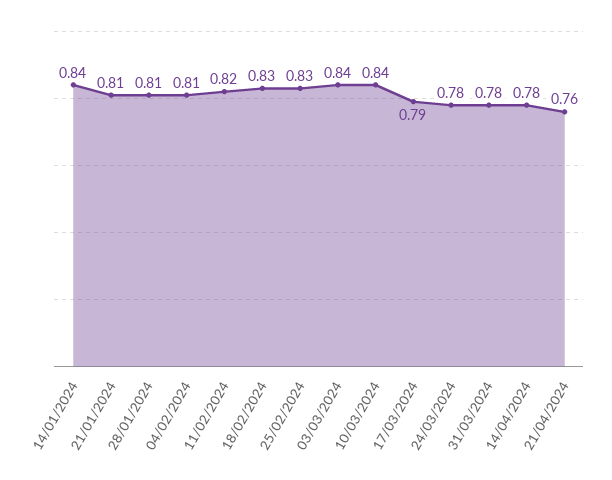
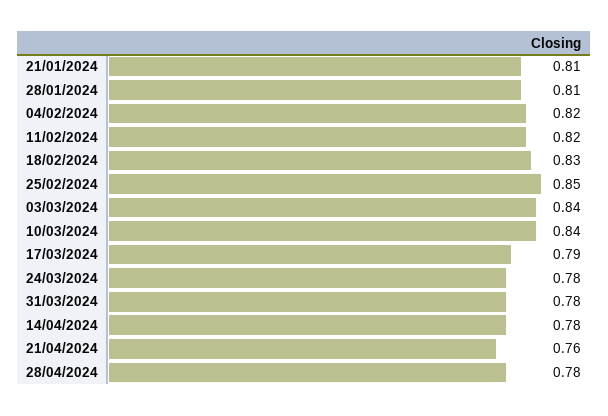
14/01/2024: 0.84 -> none
04/02/2024: 0.81 -> 0.82
25/02/2024: 0.83 -> 0.85
28/04/2024: none -> 0.78

